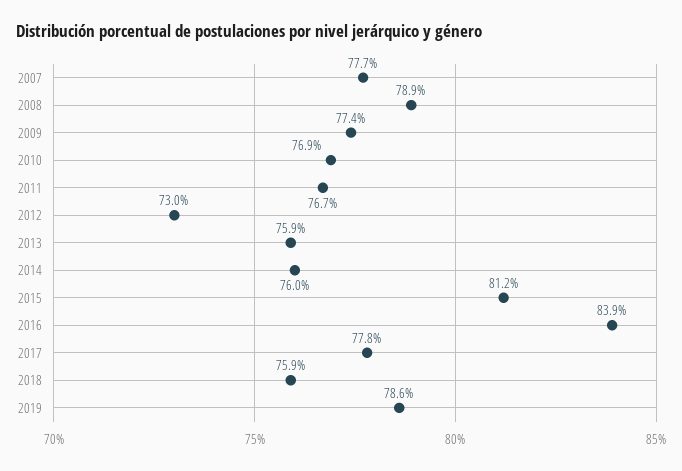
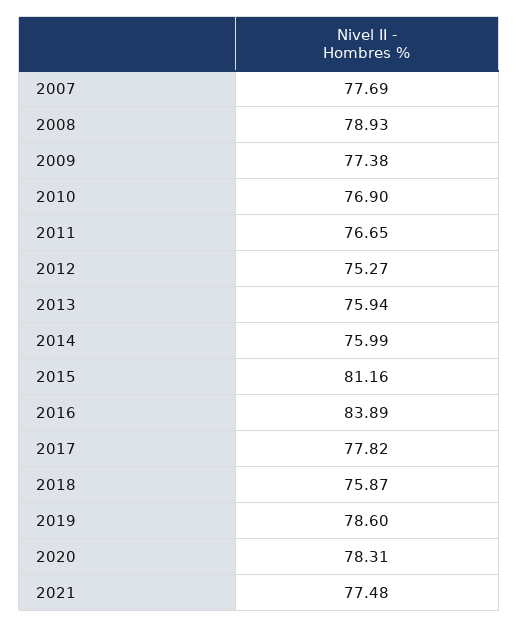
2012: 73 -> 75.27
2020: none -> 78.31
2021: none -> 77.48

